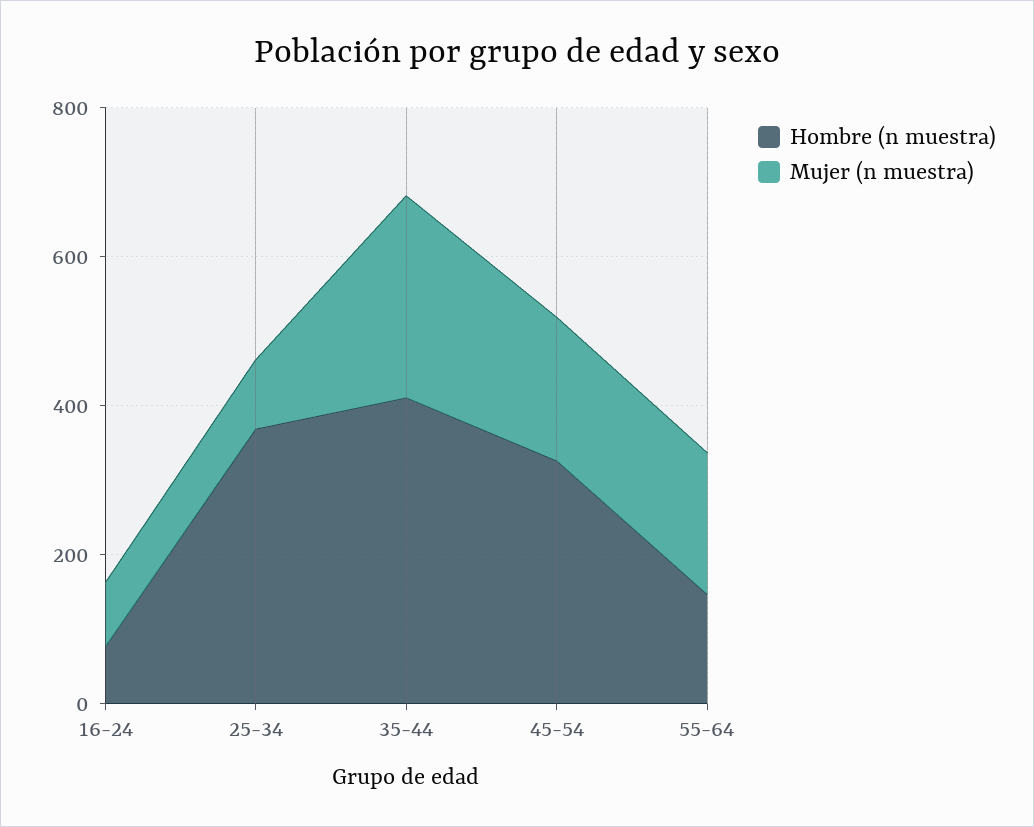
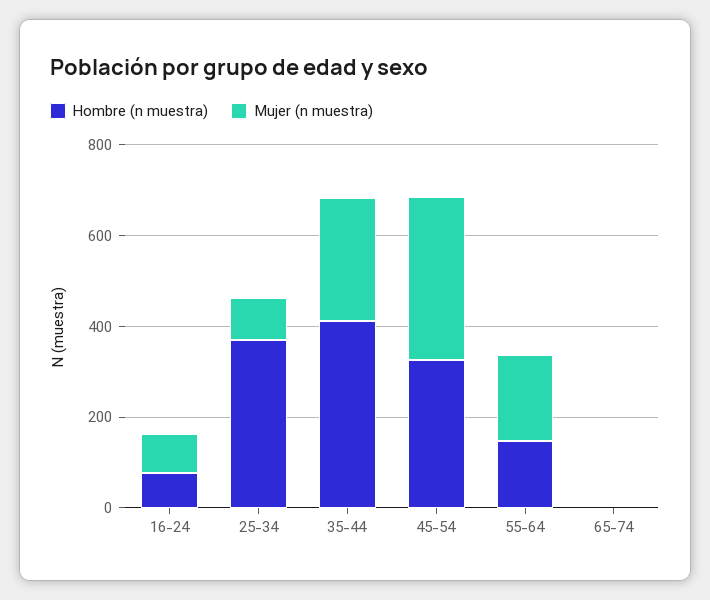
Mujer (n muestra), 45-54: 200 -> 350
Hombre (n muestra), 65-74: none -> 0
Mujer (n muestra), 65-74: none -> 0

